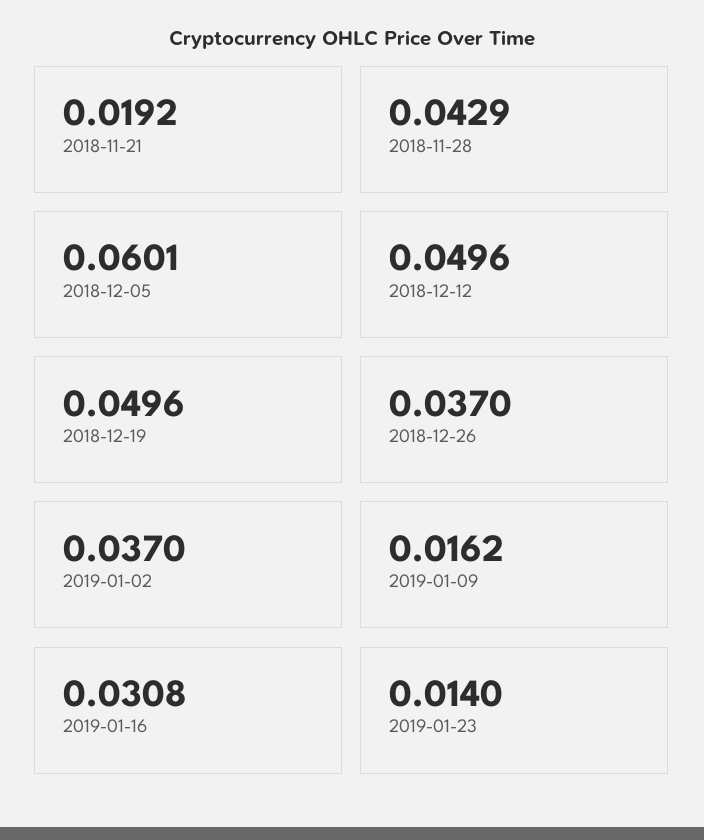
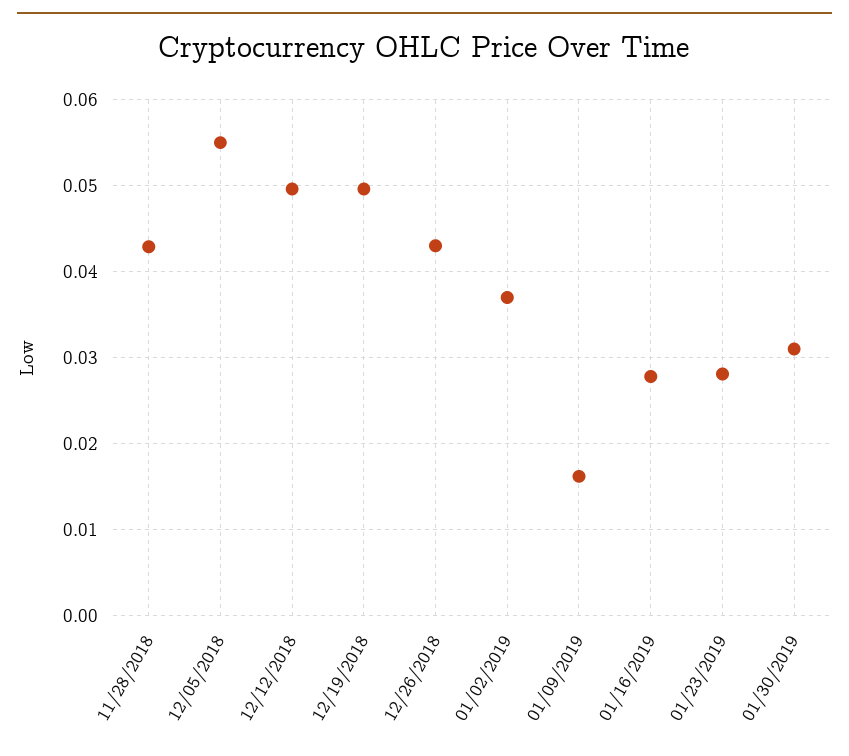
2018-11-21: 0.0192 -> none
2018-12-05: 0.0601 -> 0.055
2018-12-26: 0.037 -> 0.043
2019-01-16: 0.0308 -> 0.028
2019-01-23: 0.014 -> 0.028
01/30/2019: none -> 0.031

